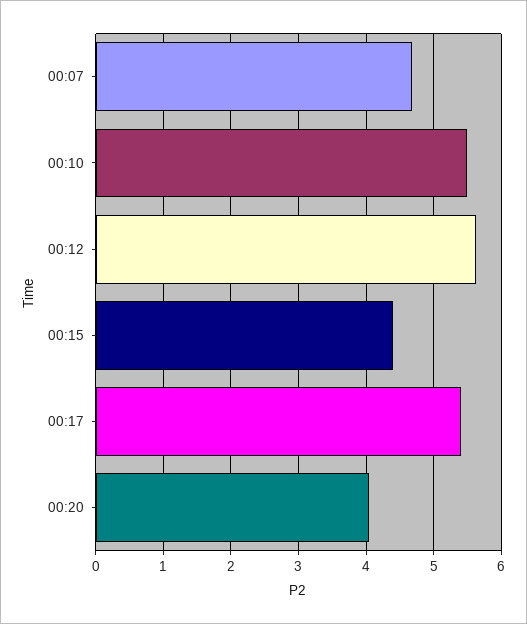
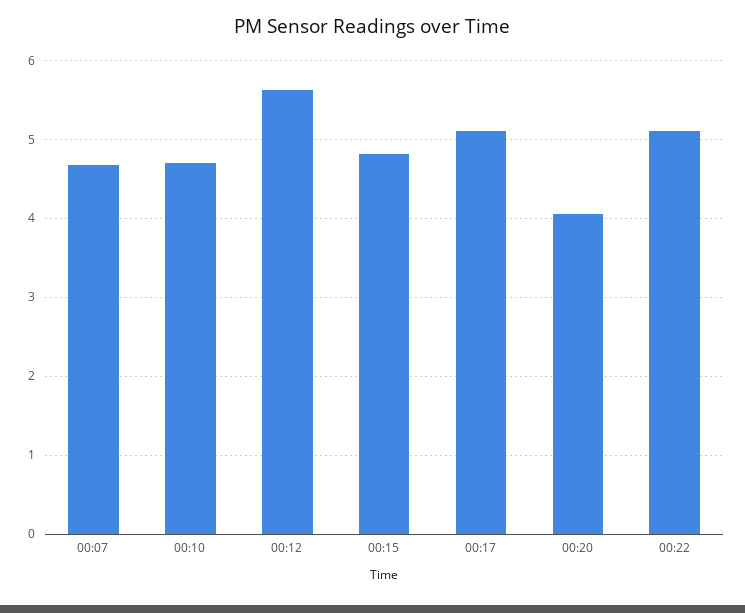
00:10: 5.5 -> 4.7
00:15: 4.4 -> 4.8
00:17: 5.4 -> 5.1
00:22: none -> 5.1

